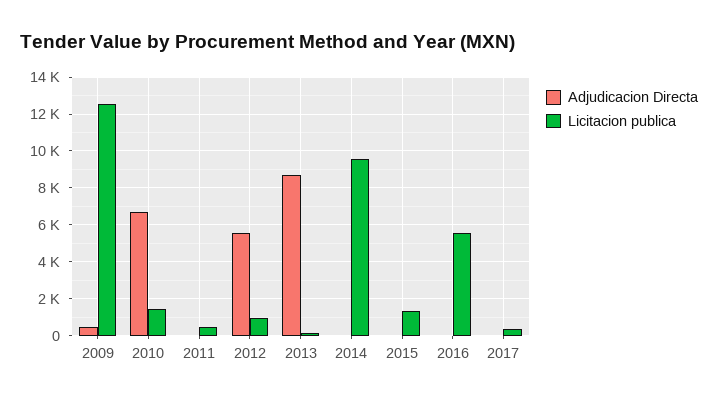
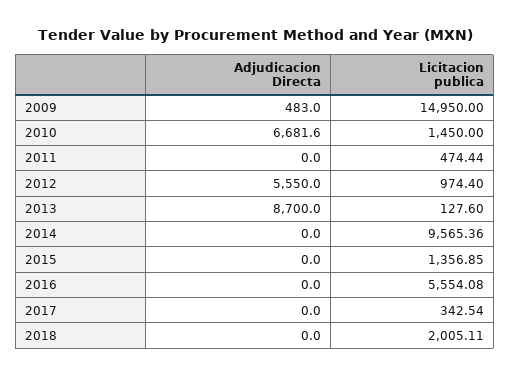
Licitacion publica, 2009: 12500 -> 14950
Adjudicacion Directa, 2018: none -> 0
Licitacion publica, 2018: none -> 2005.11

